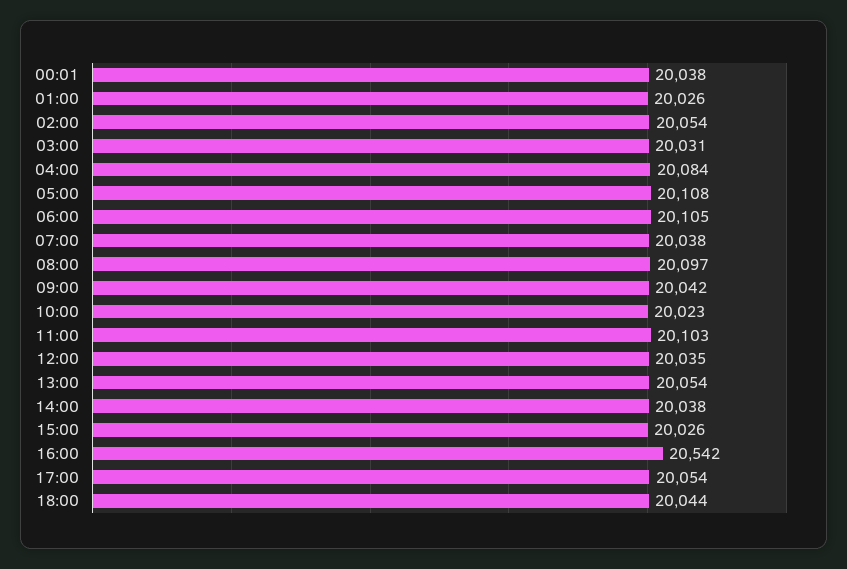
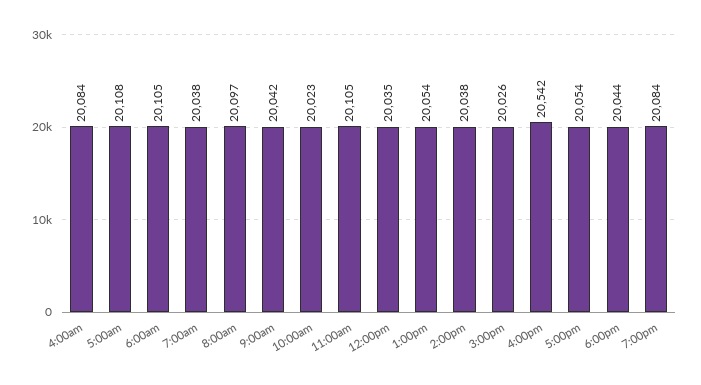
00:01: 20038 -> none
01:00: 20026 -> none
02:00: 20054 -> none
03:00: 20031 -> none
11:00: 20103 -> 20105
7:00pm: none -> 20084

